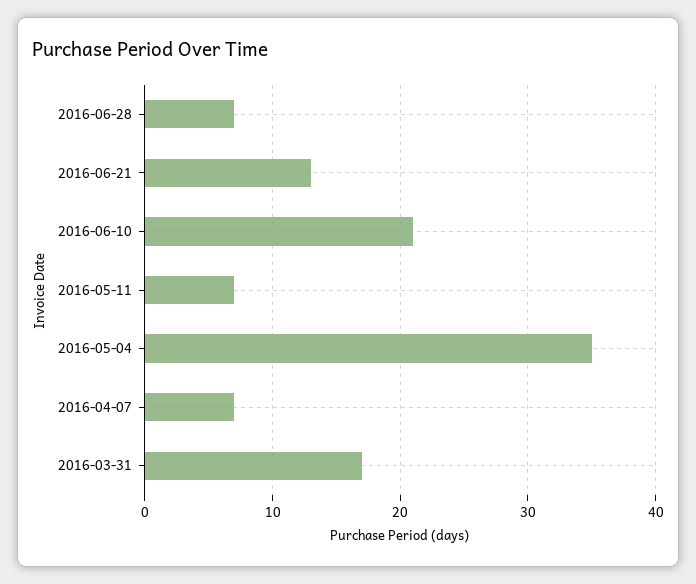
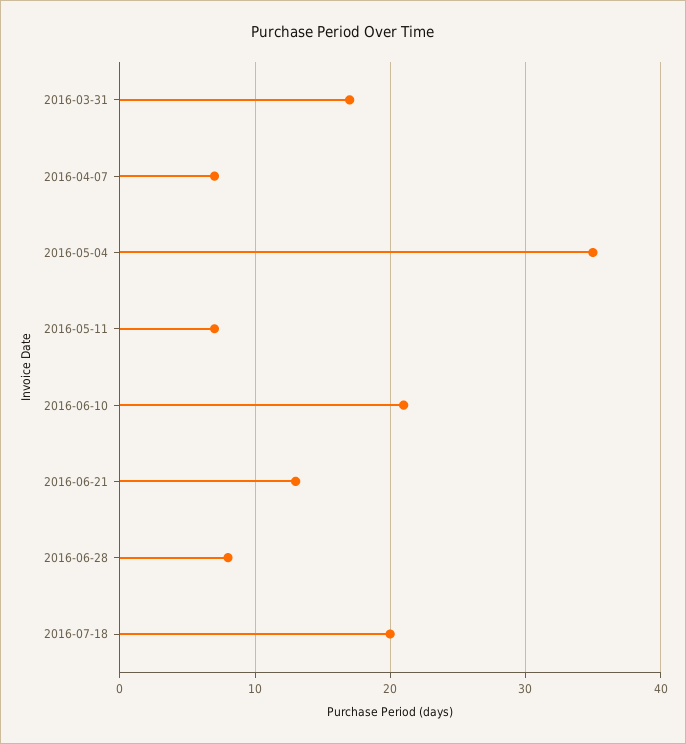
2016-06-28: 7 -> 8
2016-07-18: none -> 20

